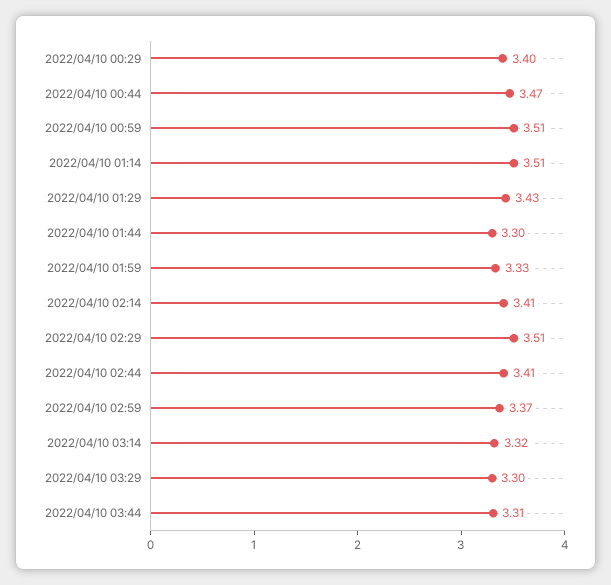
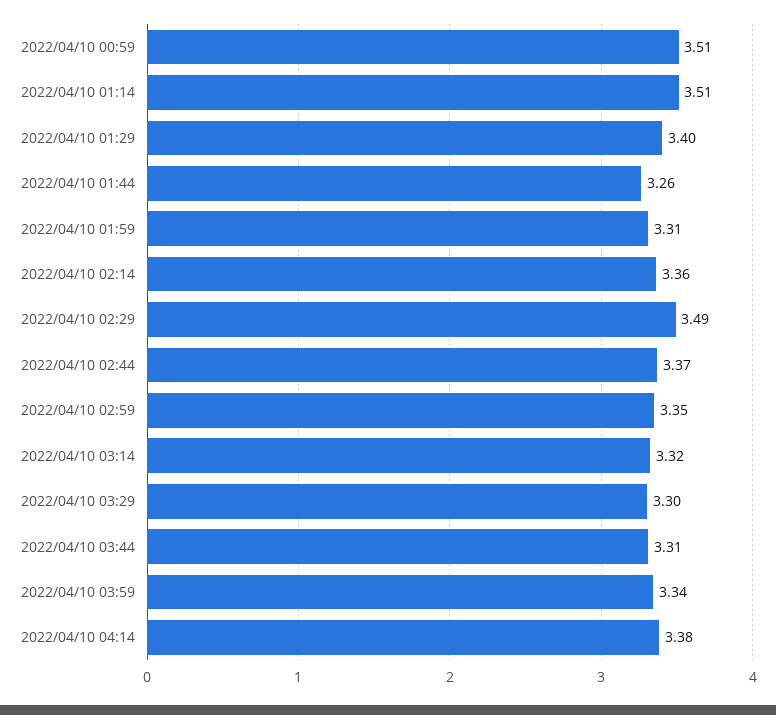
2022/04/10 00:29: 3.4 -> none
2022/04/10 00:44: 3.47 -> none
2022/04/10 01:29: 3.43 -> 3.4
2022/04/10 01:44: 3.3 -> 3.26
2022/04/10 01:59: 3.33 -> 3.31
2022/04/10 02:14: 3.41 -> 3.36
2022/04/10 02:29: 3.51 -> 3.49
2022/04/10 02:44: 3.41 -> 3.37
2022/04/10 02:59: 3.37 -> 3.35
2022/04/10 03:59: none -> 3.34
2022/04/10 04:14: none -> 3.38

